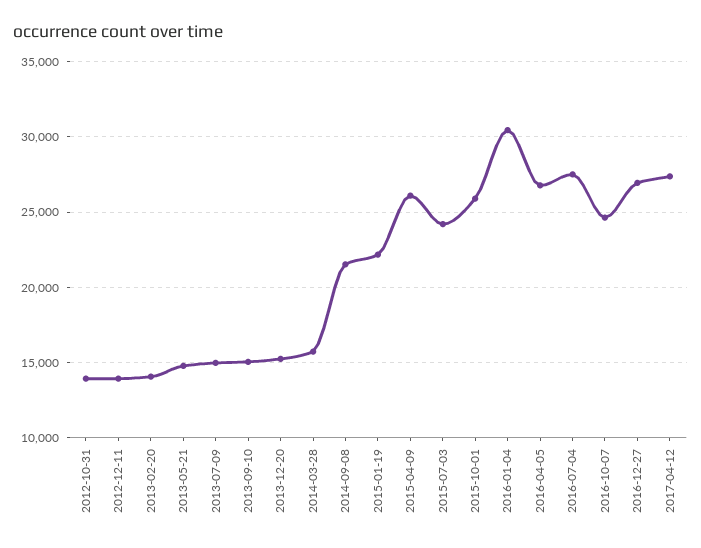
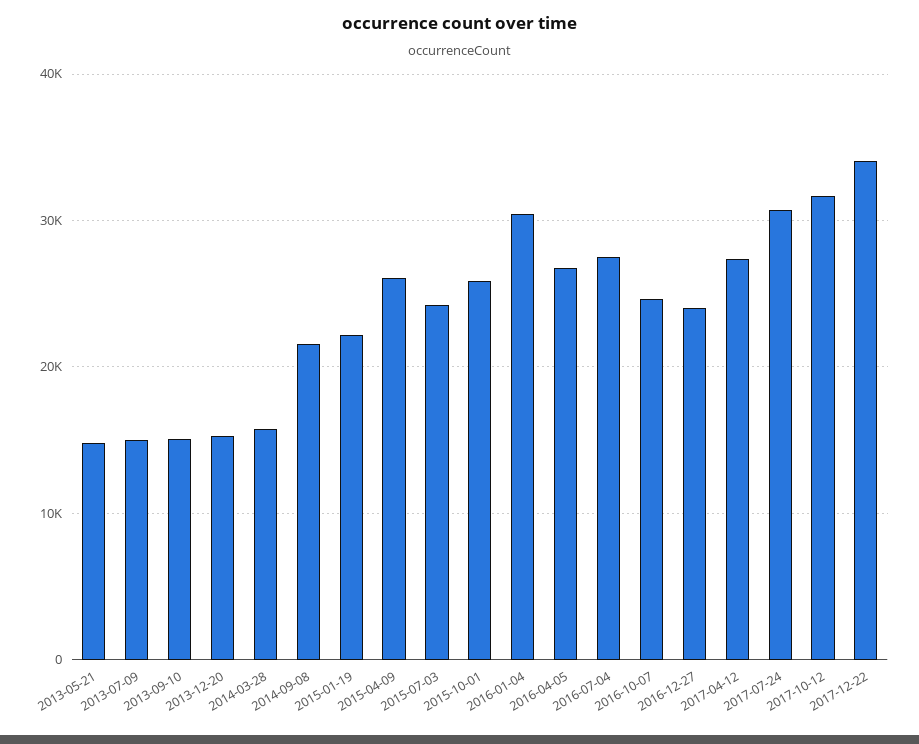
2012-10-31: 14000 -> none
2012-12-11: 14000 -> none
2013-02-20: 14000 -> none
2016-12-27: 27000 -> 24000
2017-07-24: none -> 31000
2017-10-12: none -> 32000
2017-12-22: none -> 34000

